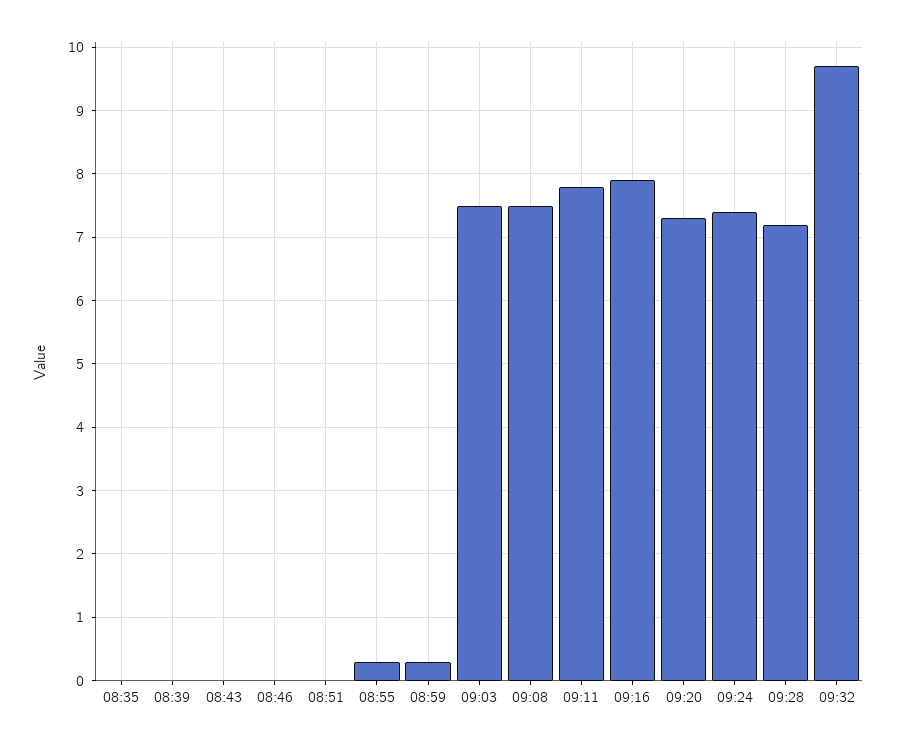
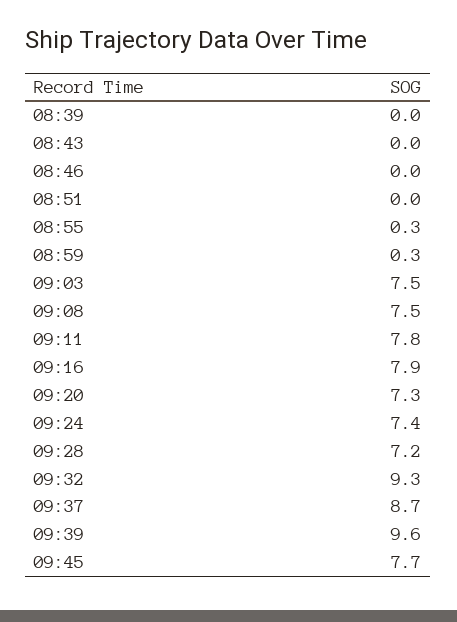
08:35: 0 -> none
09:32: 9.7 -> 9.3
09:37: none -> 8.7
09:39: none -> 9.6
09:45: none -> 7.7

